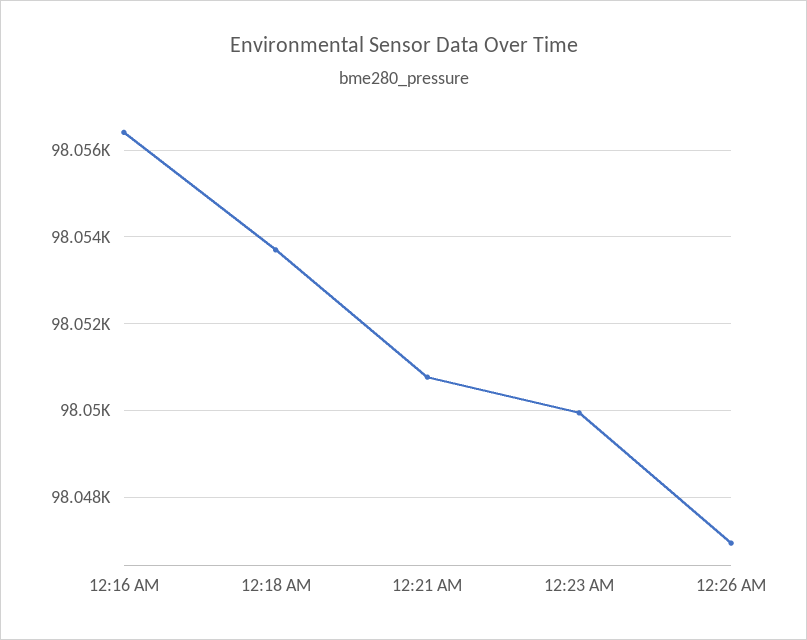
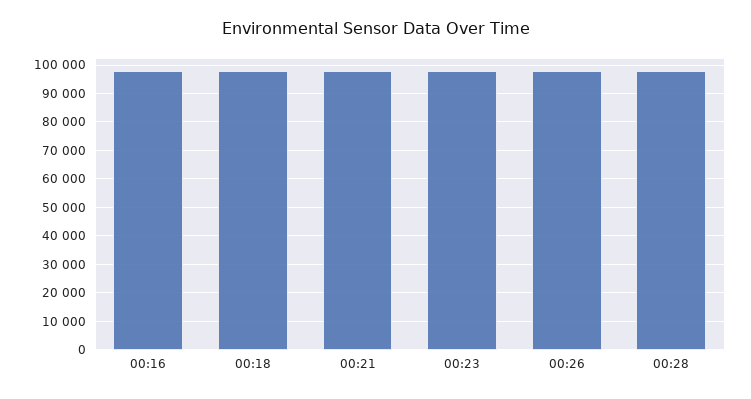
00:28: none -> 97500

